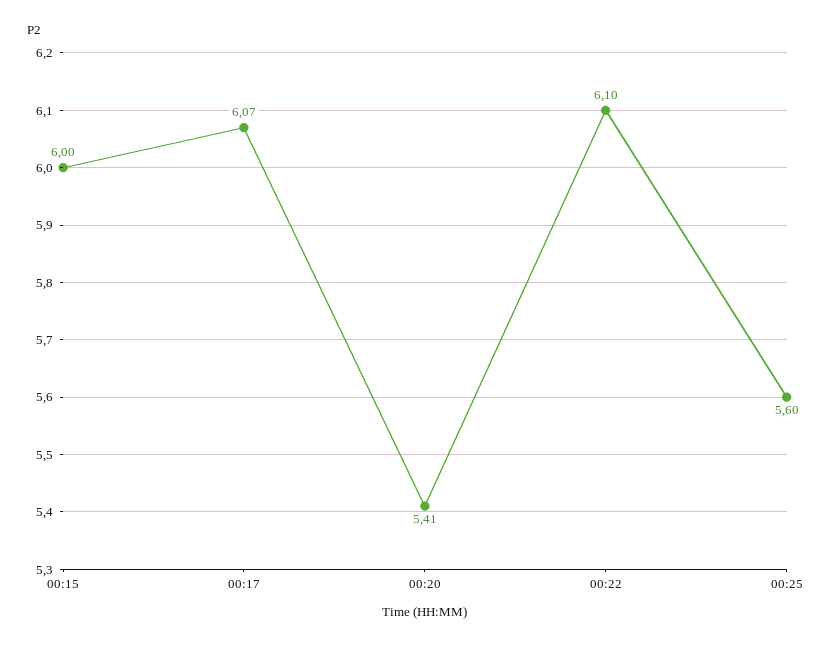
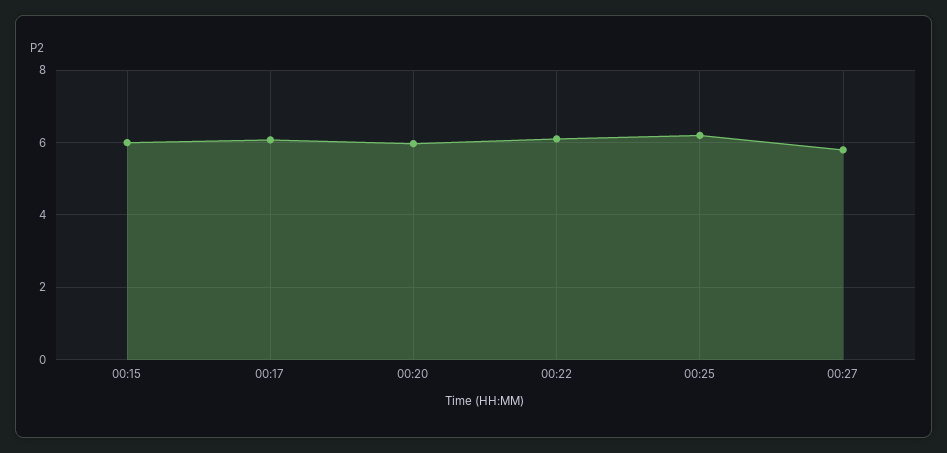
00:20: 5.41 -> 6
00:25: 5.6 -> 6.2
00:27: none -> 5.8

